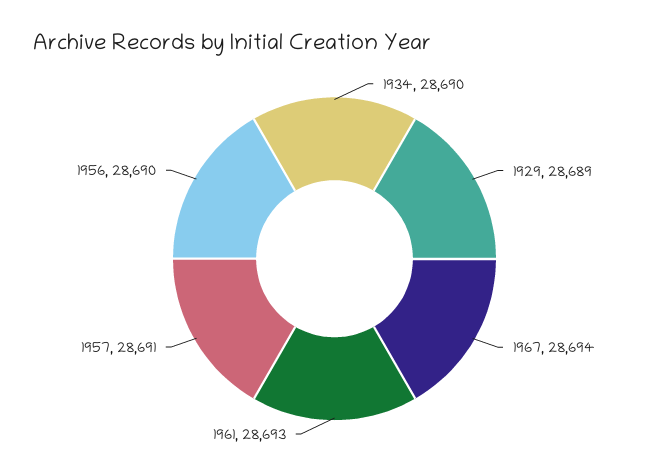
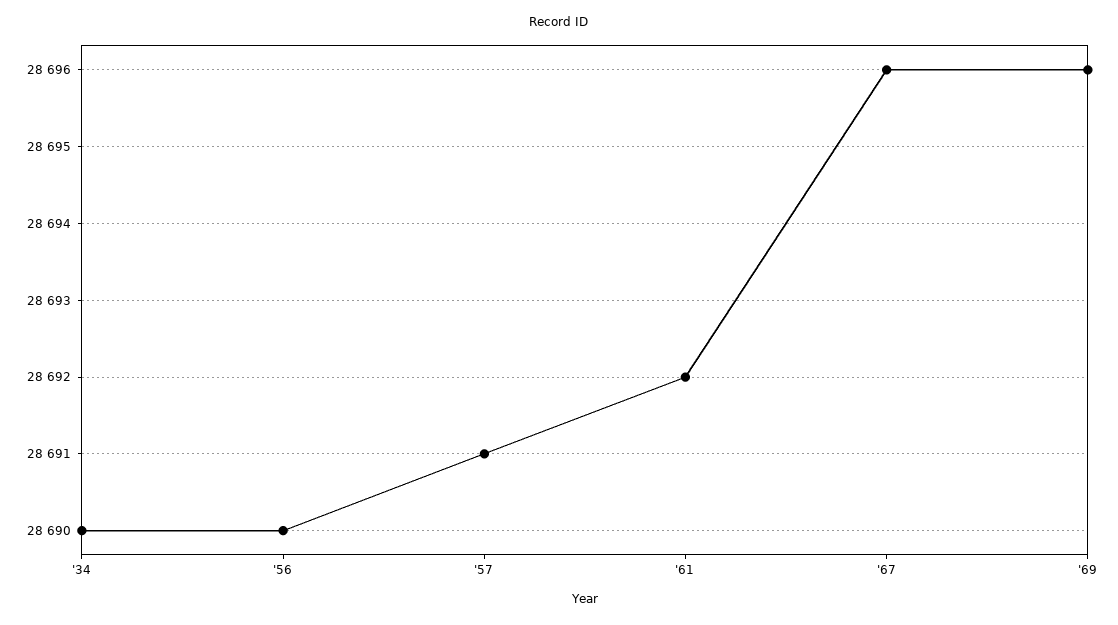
1929: 28689 -> none
1967: 28694 -> 28696
1961: 28693 -> 28692
'69: none -> 28696

